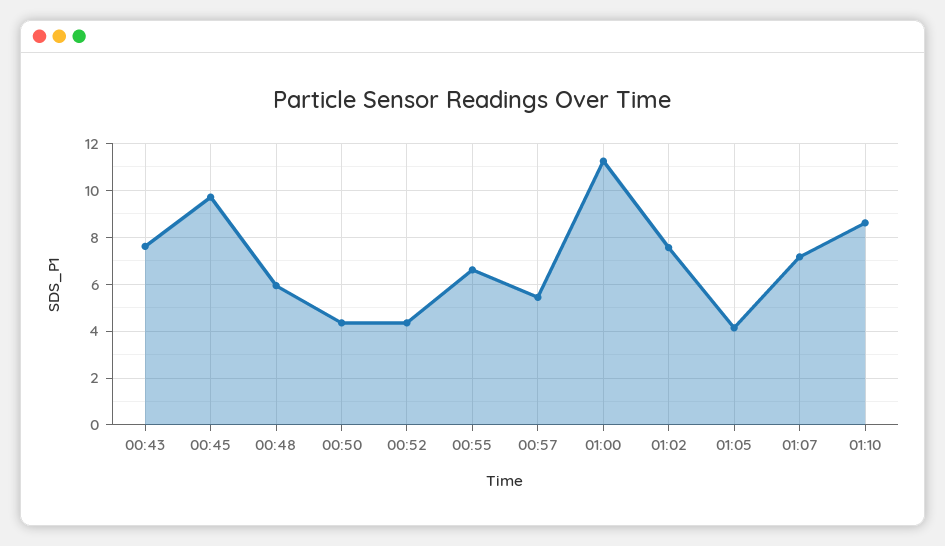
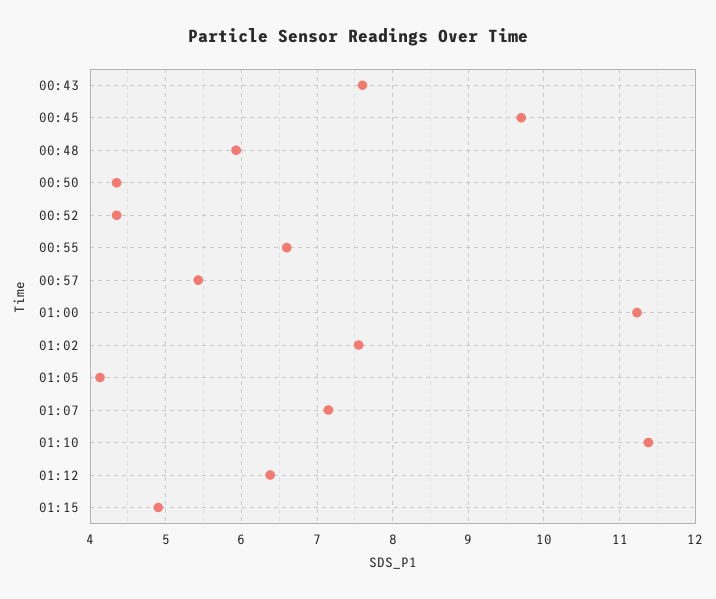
01:10: 8.5 -> 11.4
01:12: none -> 6.4
01:15: none -> 4.9

